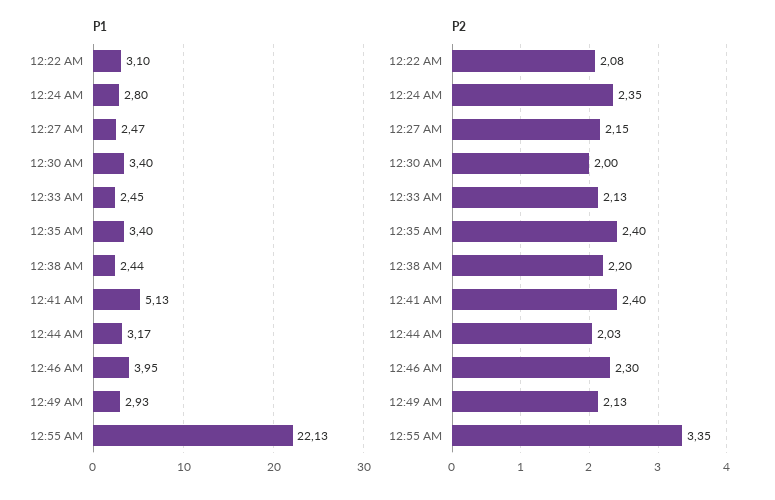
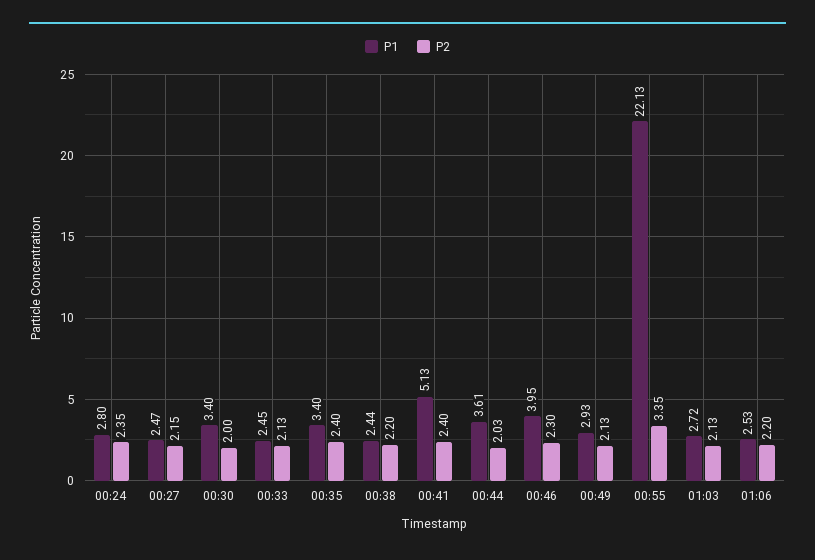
P1, 12:22 AM: 3.1 -> none
P1, 12:44 AM: 3.17 -> 3.61
P2, 12:22 AM: 2.08 -> none
P1, 01:03: none -> 2.72
P2, 01:03: none -> 2.13
P1, 01:06: none -> 2.53
P2, 01:06: none -> 2.2

